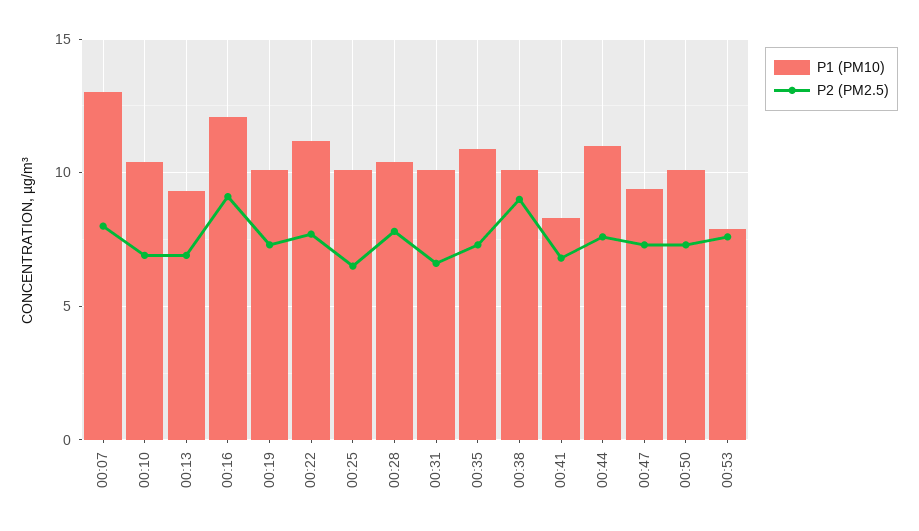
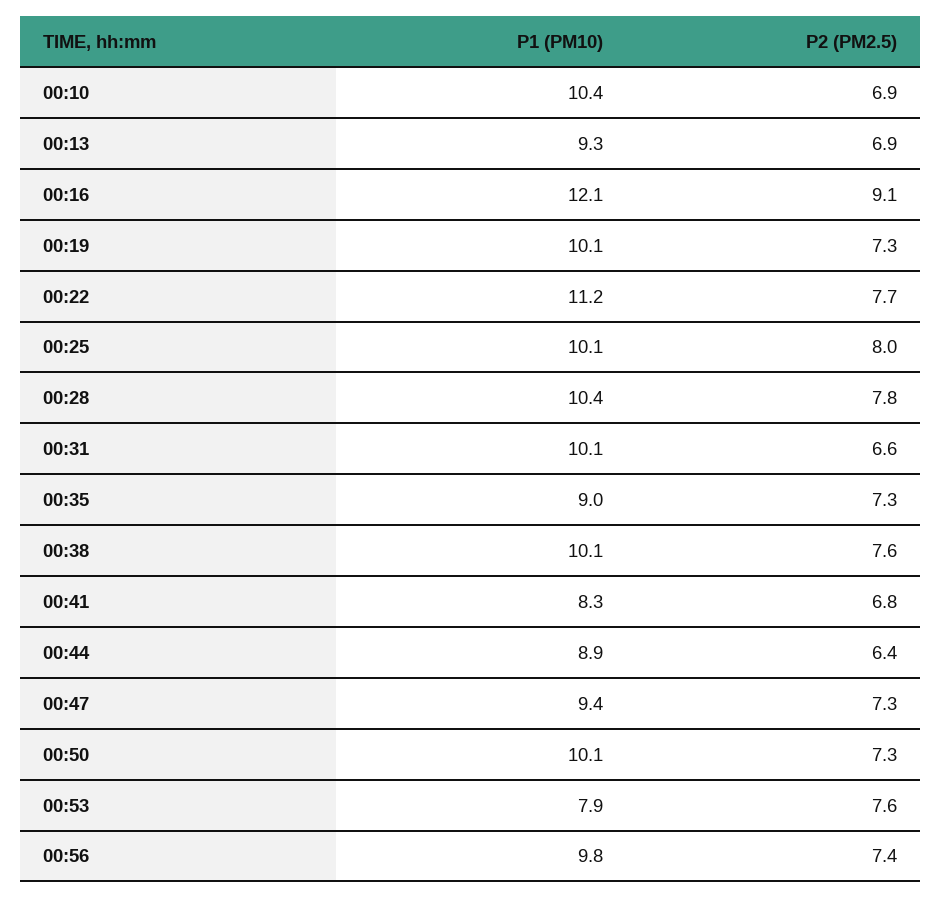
P1 (PM10), 00:07: 13 -> none
P2 (PM2.5), 00:07: 8 -> none
P2 (PM2.5), 00:25: 6.5 -> 8
P1 (PM10), 00:35: 11 -> 9
P2 (PM2.5), 00:38: 9 -> 7.6
P1 (PM10), 00:44: 11 -> 8.9
P2 (PM2.5), 00:44: 7.5 -> 6.4
P1 (PM10), 00:56: none -> 9.8
P2 (PM2.5), 00:56: none -> 7.4

